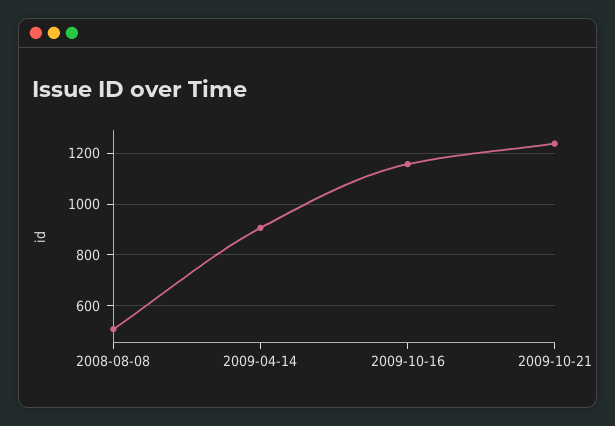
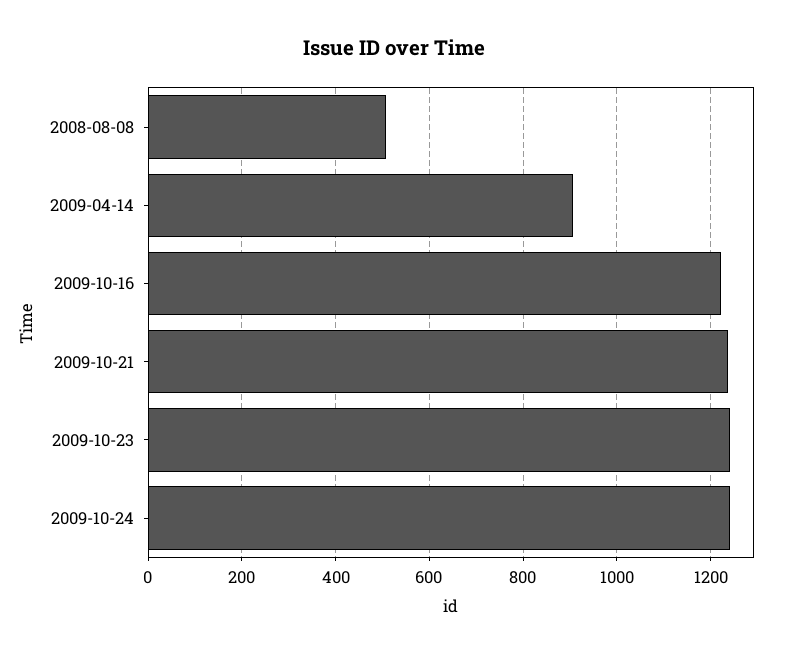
2009-10-16: 1150 -> 1220
2009-10-23: none -> 1240
2009-10-24: none -> 1240

